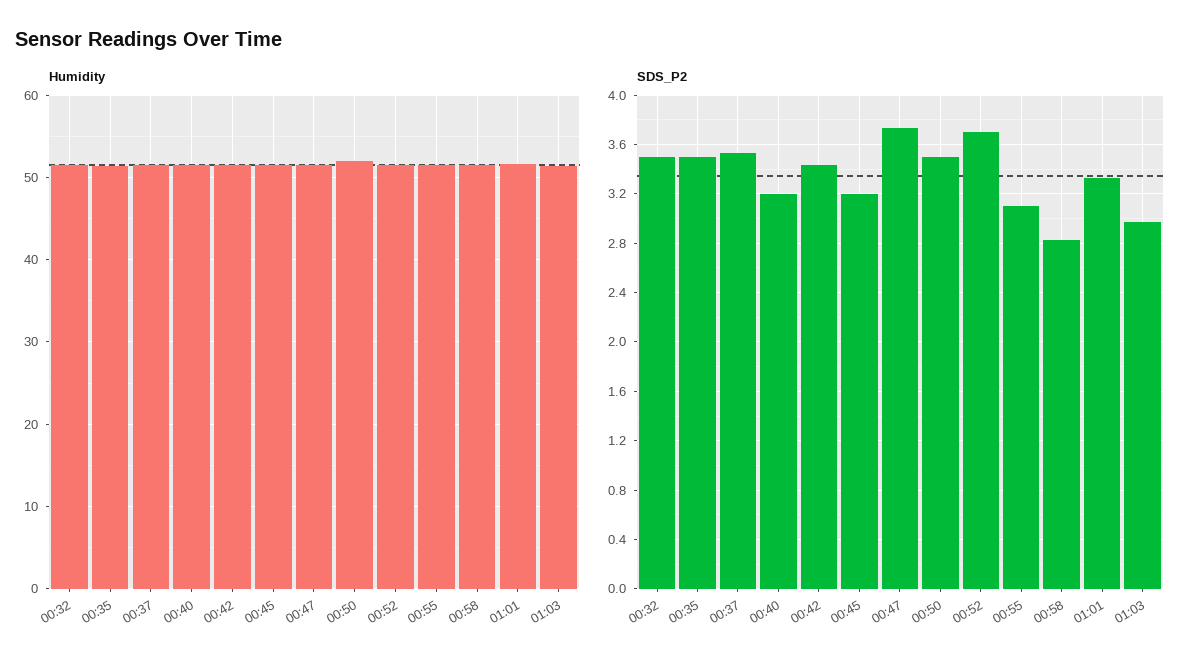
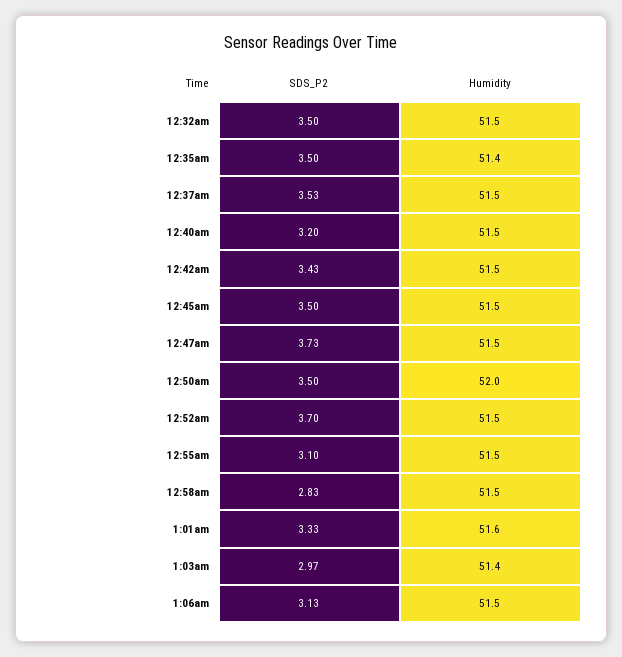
SDS_P2, 00:45: 3.2 -> 3.5
SDS_P2, 1:06am: none -> 3.13
Humidity, 1:06am: none -> 51.5

